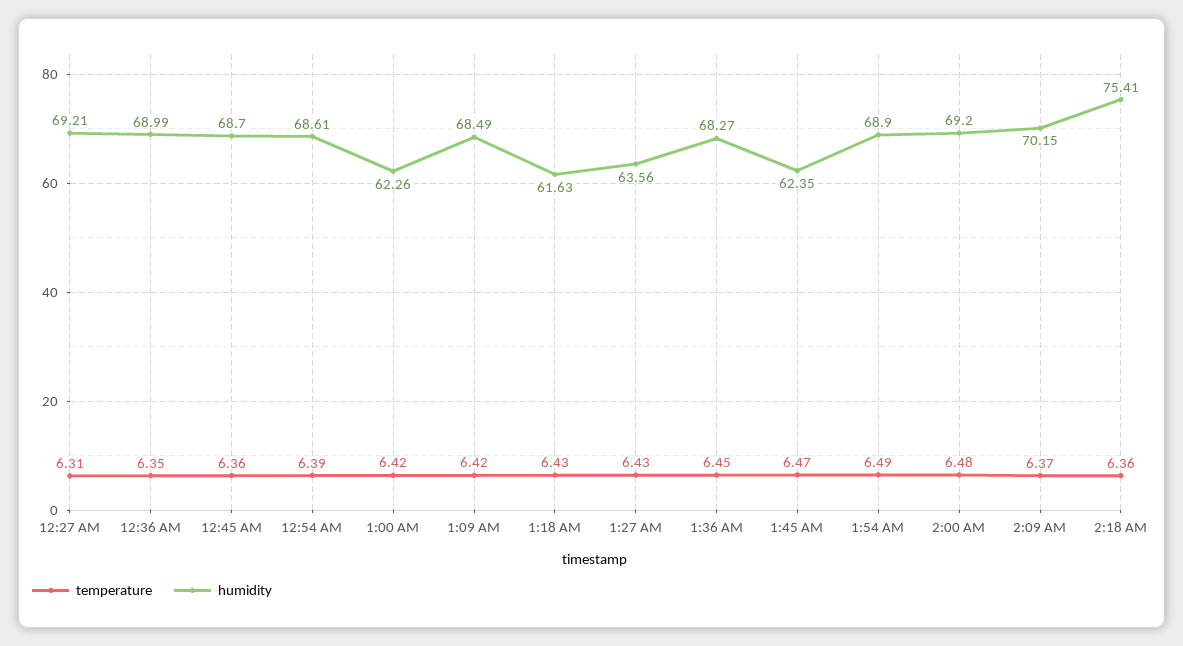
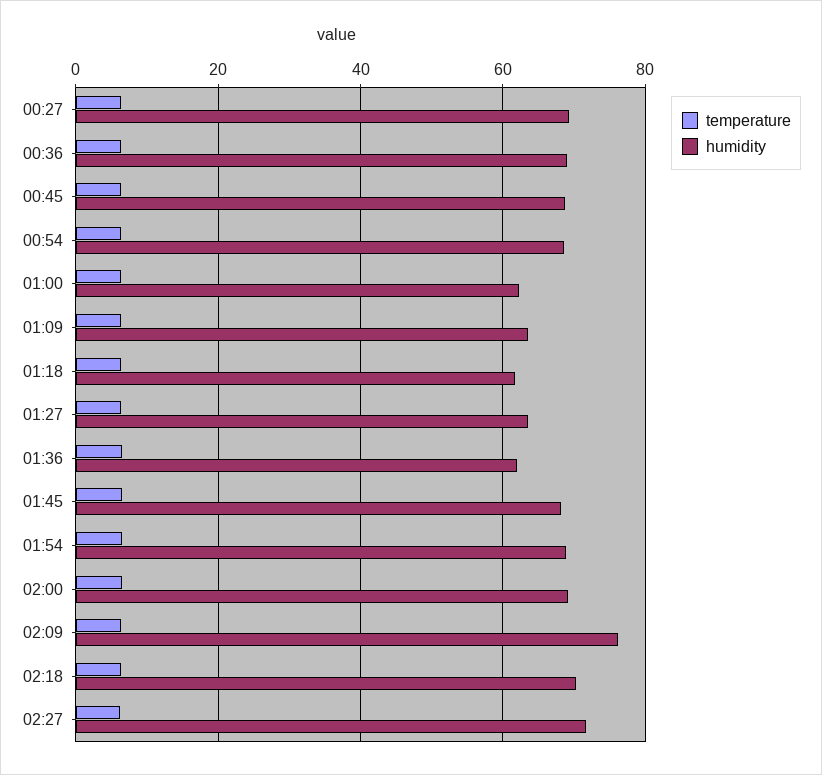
humidity, 1:09 AM: 68.49 -> 64
humidity, 1:36 AM: 68.27 -> 62
humidity, 1:45 AM: 62.35 -> 68
humidity, 2:09 AM: 70.15 -> 76
humidity, 2:18 AM: 75.41 -> 70
temperature, 02:27: none -> 6
humidity, 02:27: none -> 72

